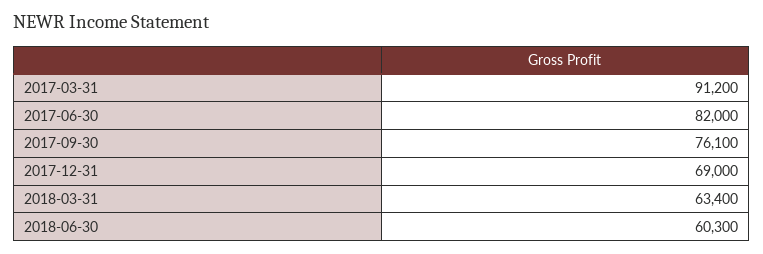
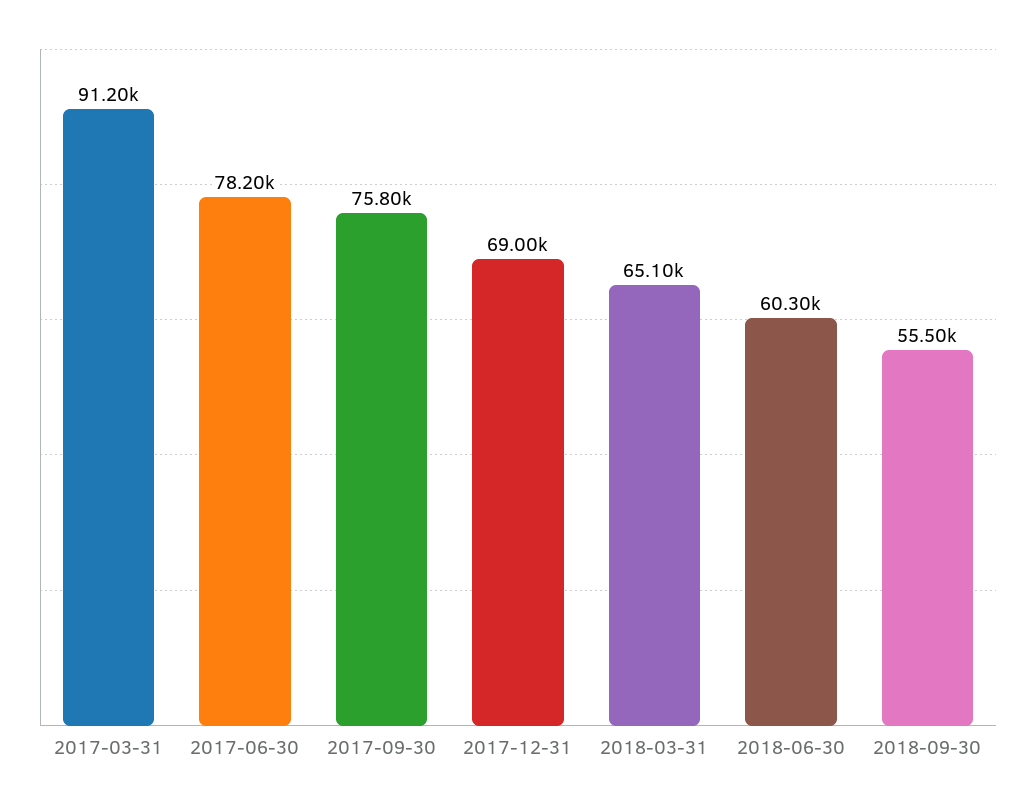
2017-06-30: 82000 -> 78200
2017-09-30: 76100 -> 75800
2018-03-31: 63400 -> 65100
2018-09-30: none -> 55500

